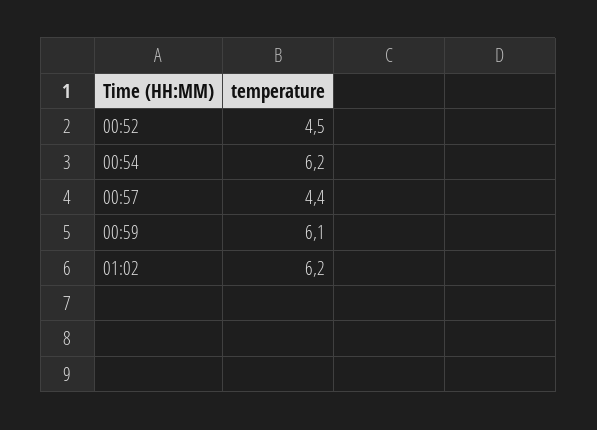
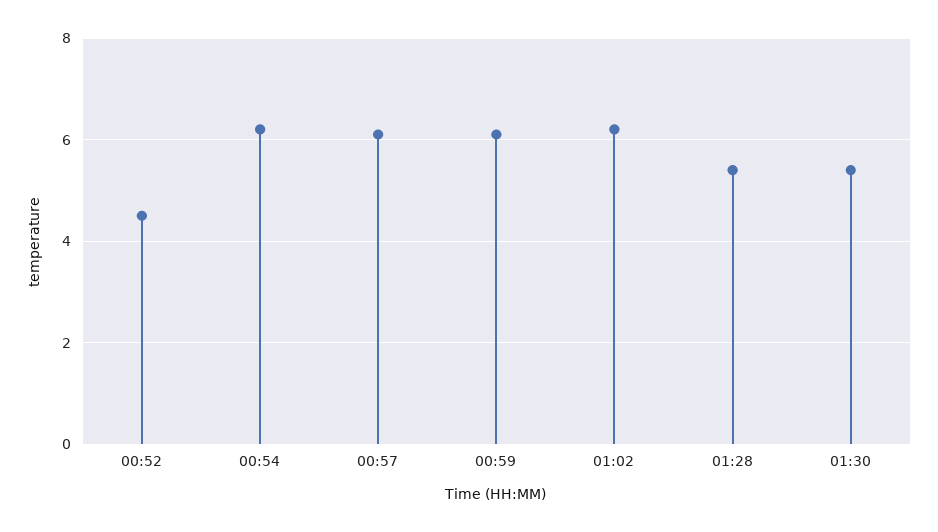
00:57: 4.4 -> 6
01:28: none -> 5.5
01:30: none -> 5.5

